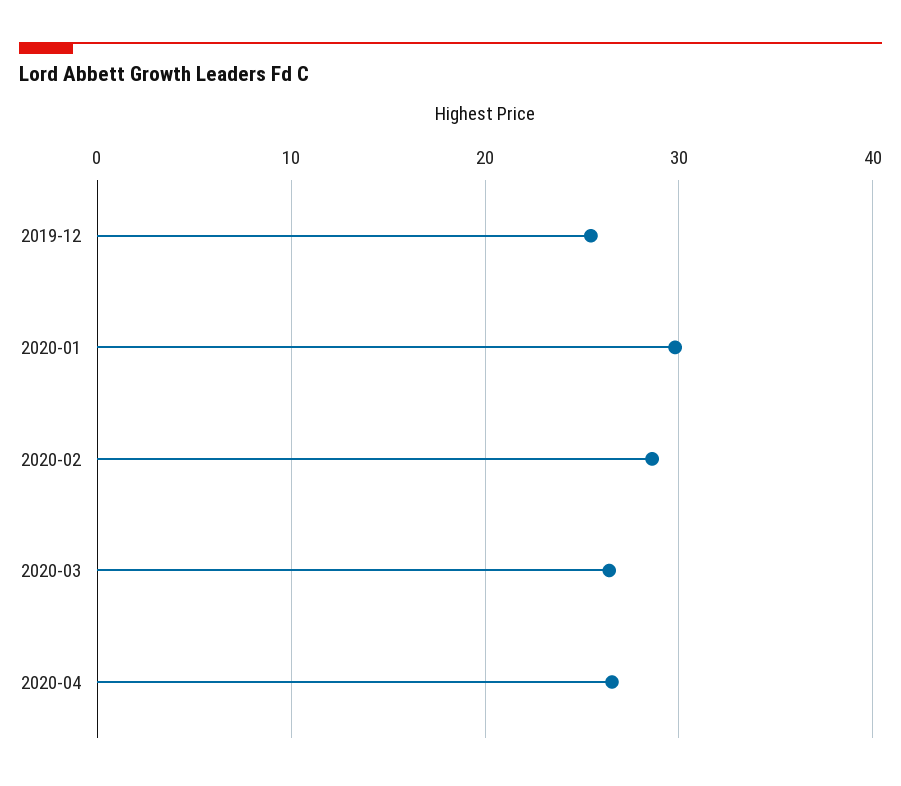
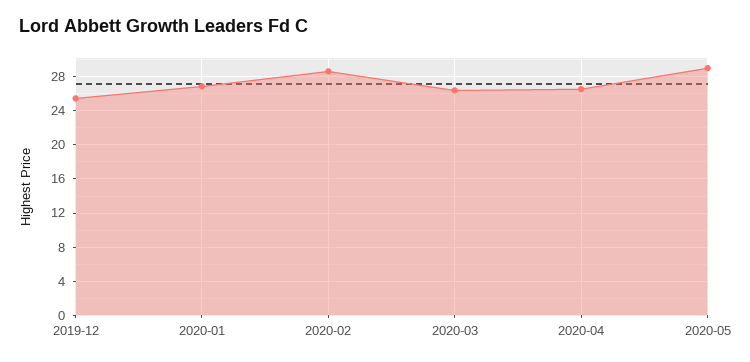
2020-01: 30 -> 27
2020-05: none -> 29

